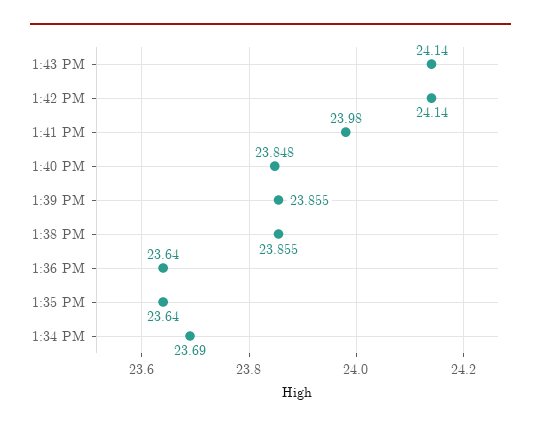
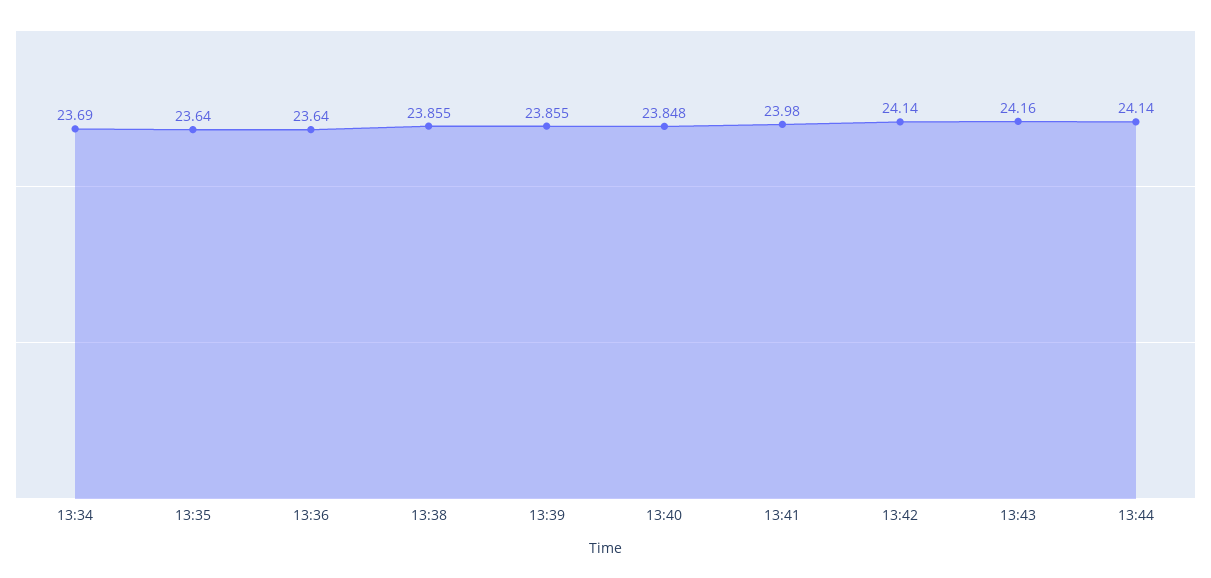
1:43 PM: 24.14 -> 24.16
13:44: none -> 24.14

